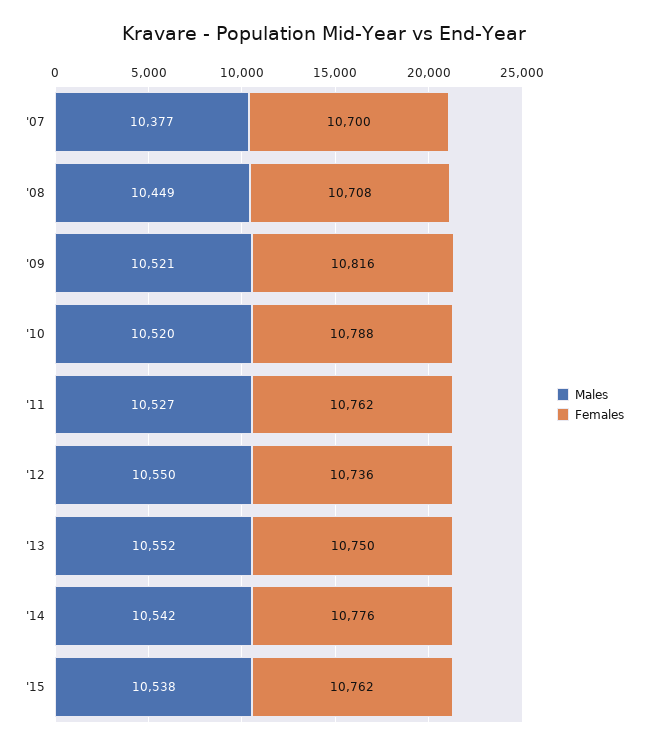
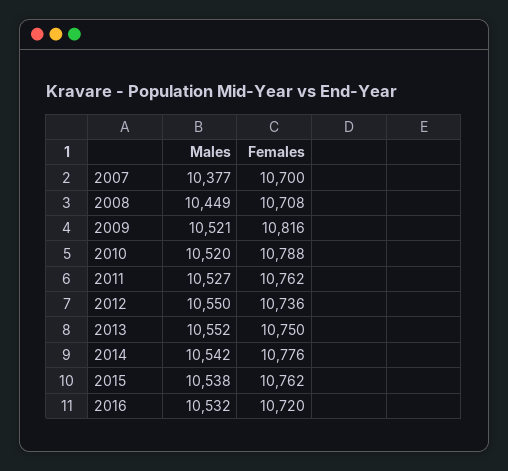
Males, 2016: none -> 10532
Females, 2016: none -> 10720

